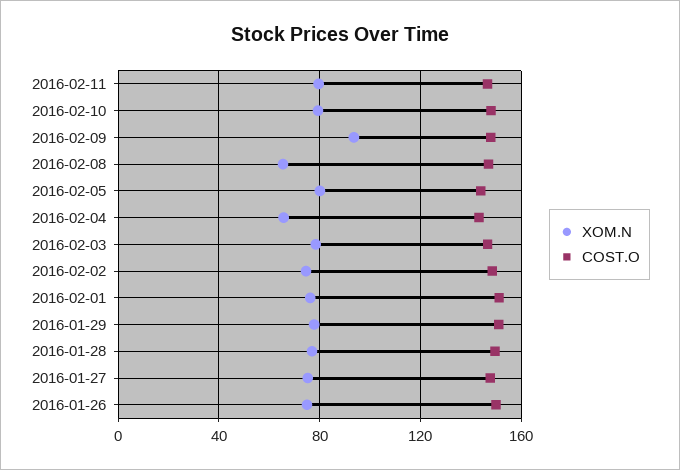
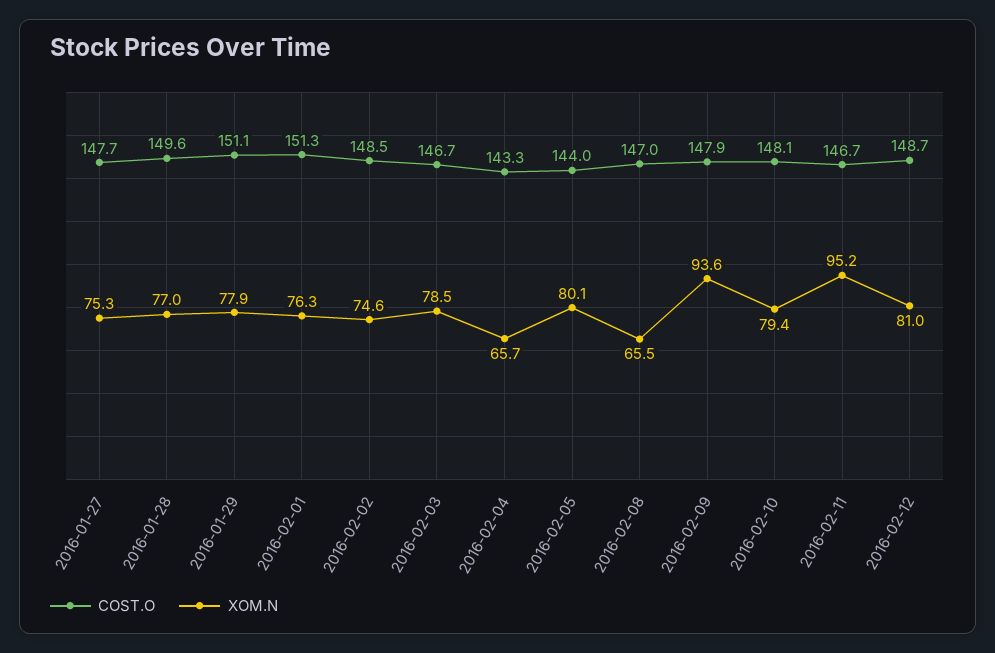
XOM.N, 2016-02-11: 80 -> 95.2
XOM.N, 2016-01-26: 75 -> none
COST.O, 2016-01-26: 150 -> none
COST.O, 2016-02-12: none -> 148.7
XOM.N, 2016-02-12: none -> 81

